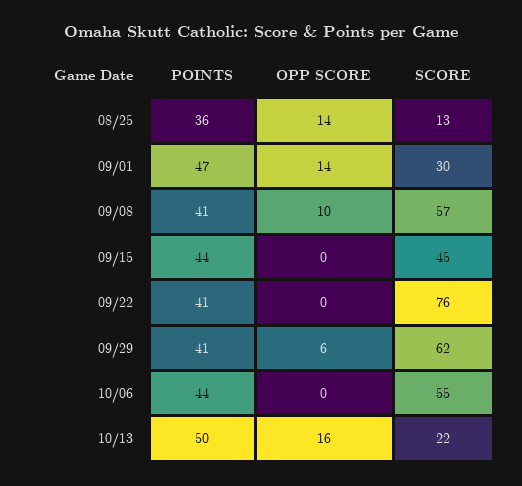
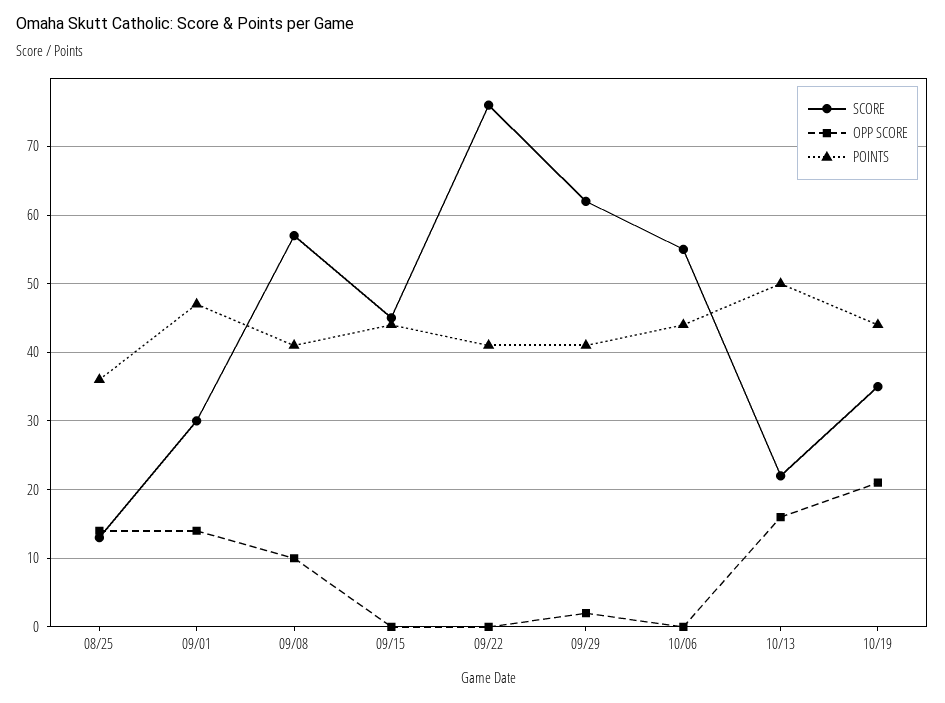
OPP SCORE, 09/29: 6 -> 2
SCORE, 10/19: none -> 35
OPP SCORE, 10/19: none -> 21
POINTS, 10/19: none -> 44

